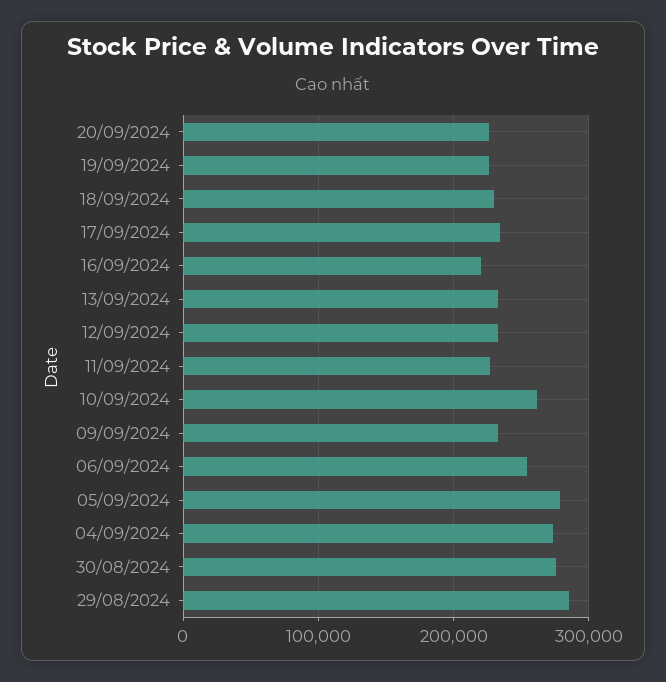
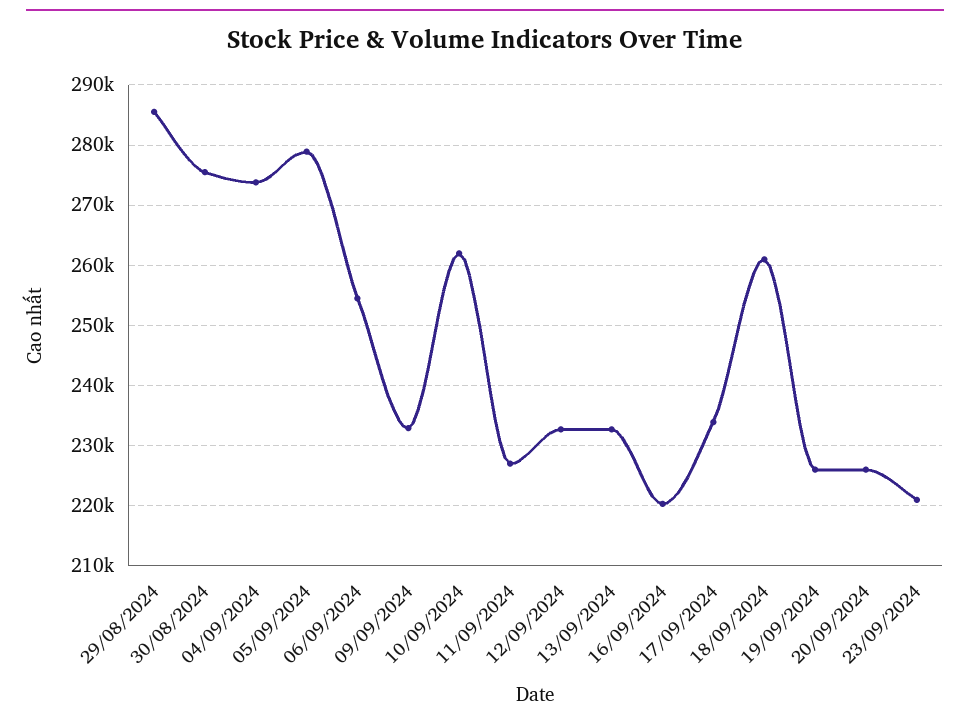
18/09/2024: 230000 -> 261000
23/09/2024: none -> 221000

